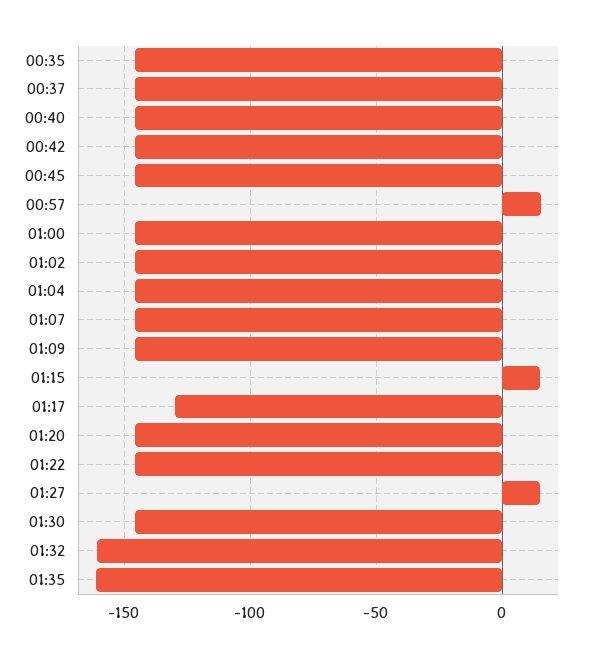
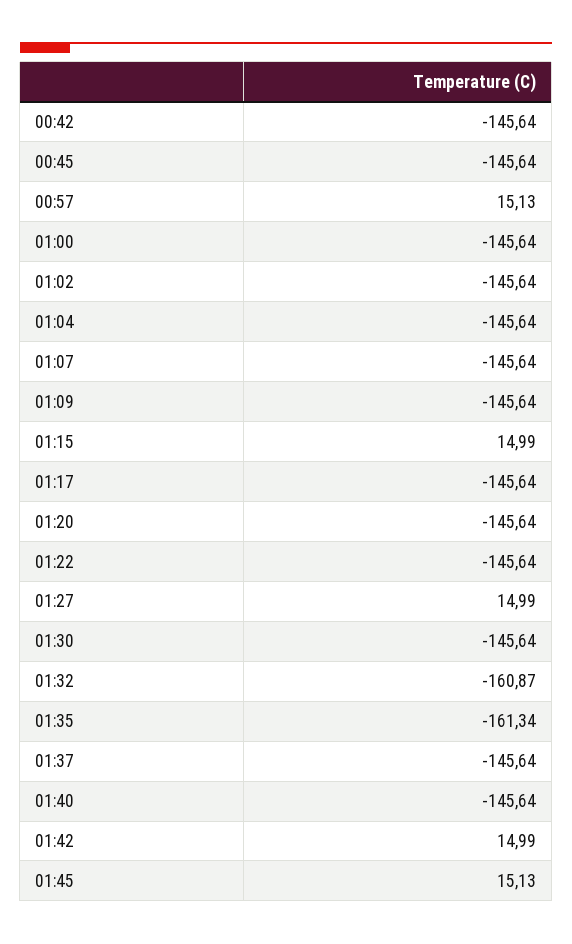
00:35: -145 -> none
00:37: -145 -> none
00:40: -145 -> none
01:17: -130 -> -145.64
01:37: none -> -145.64
01:40: none -> -145.64
01:42: none -> 14.99
01:45: none -> 15.13

